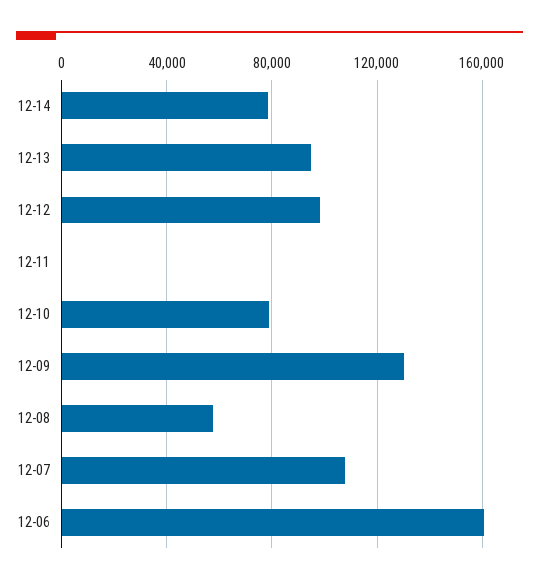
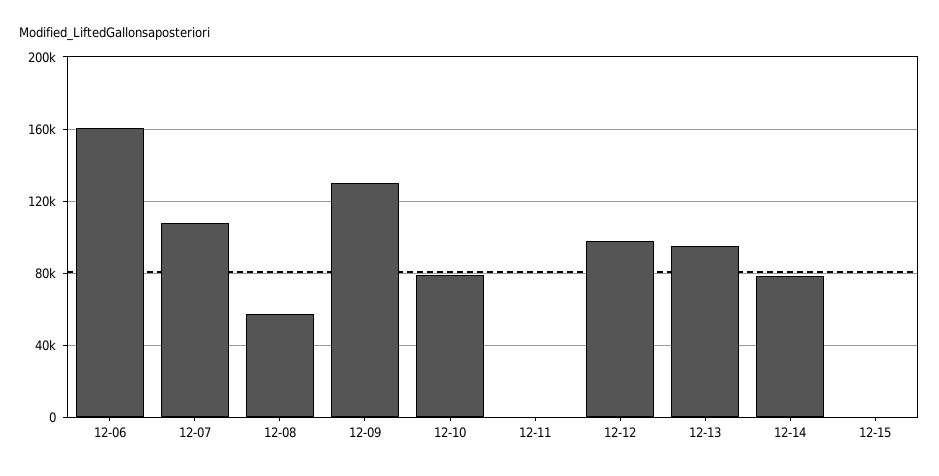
12-15: none -> 0

